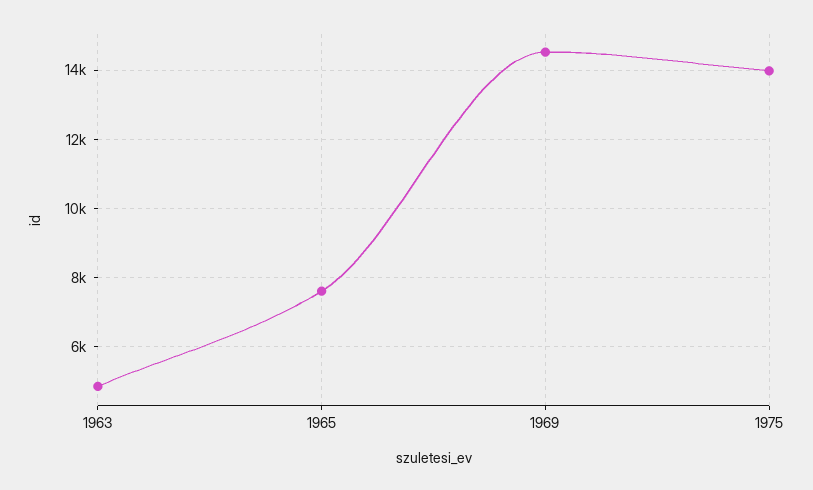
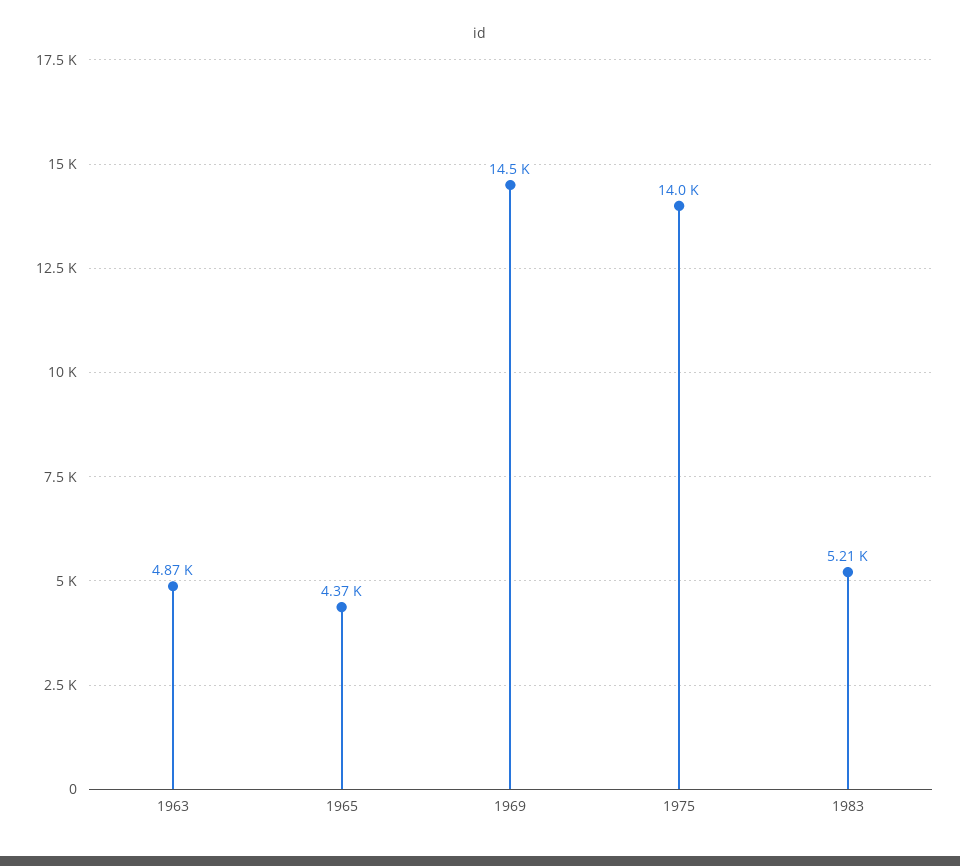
1965: 7600 -> 4370
1983: none -> 5210

